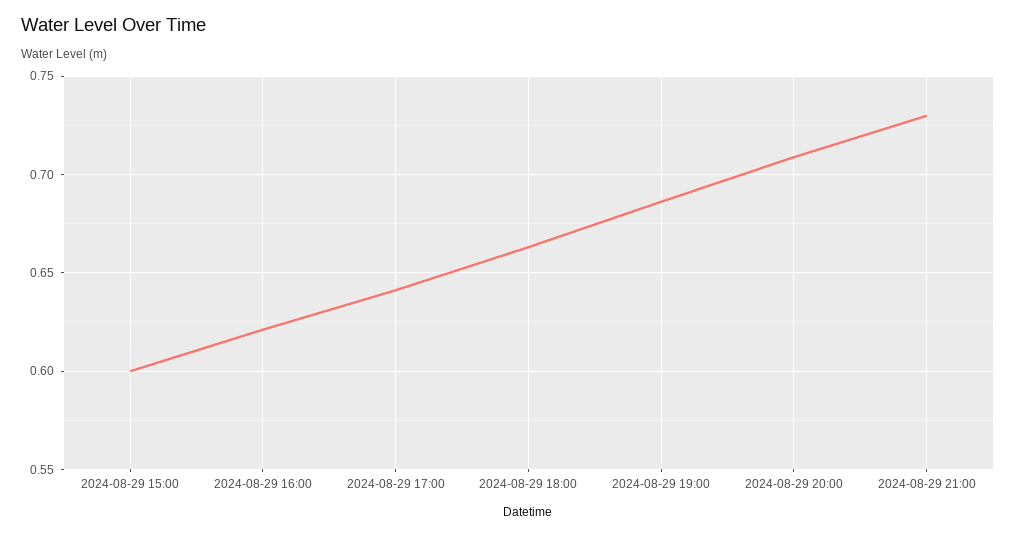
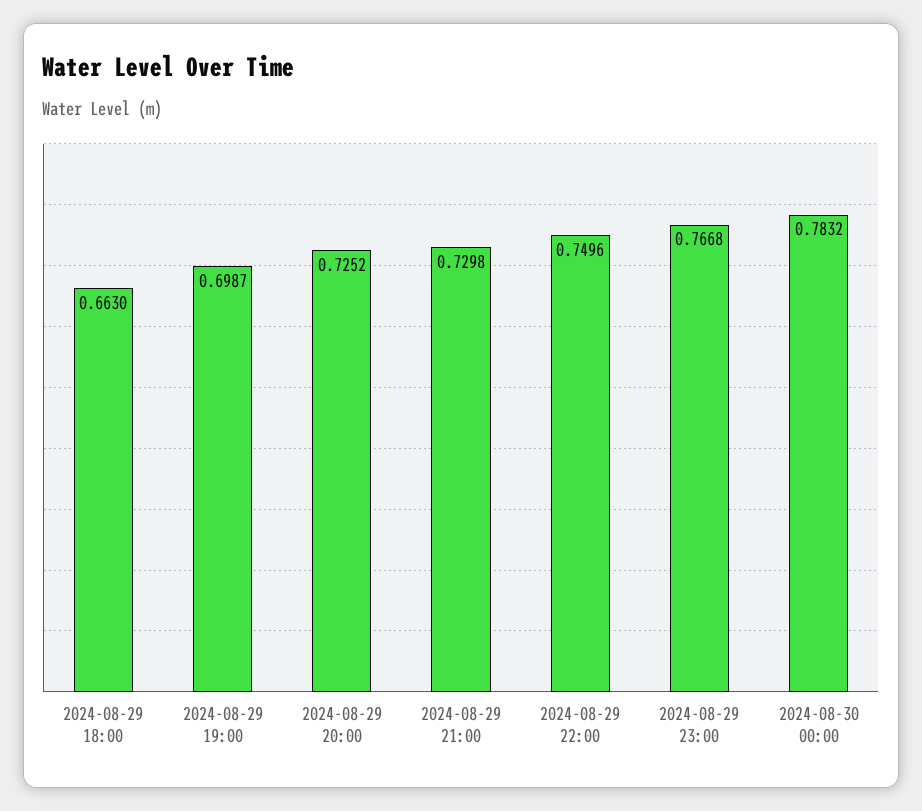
2024-08-29 15:00: 0.6 -> none
2024-08-29 16:00: 0.62 -> none
2024-08-29 17:00: 0.64 -> none
2024-08-29 19:00: 0.685 -> 0.6987
2024-08-29 20:00: 0.71 -> 0.7252
2024-08-29 22:00: none -> 0.7496
2024-08-29 23:00: none -> 0.7668
2024-08-30 00:00: none -> 0.7832

